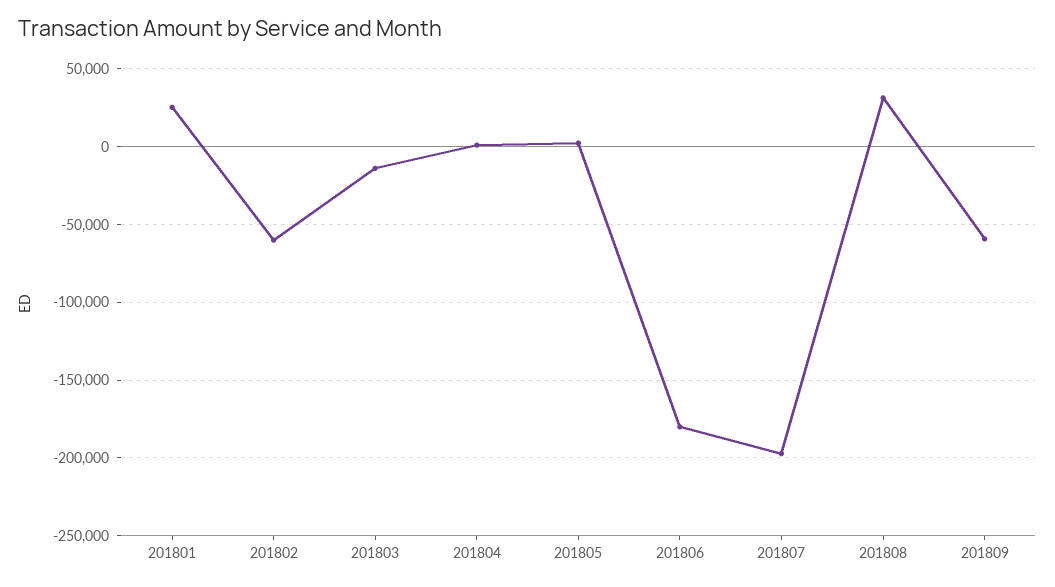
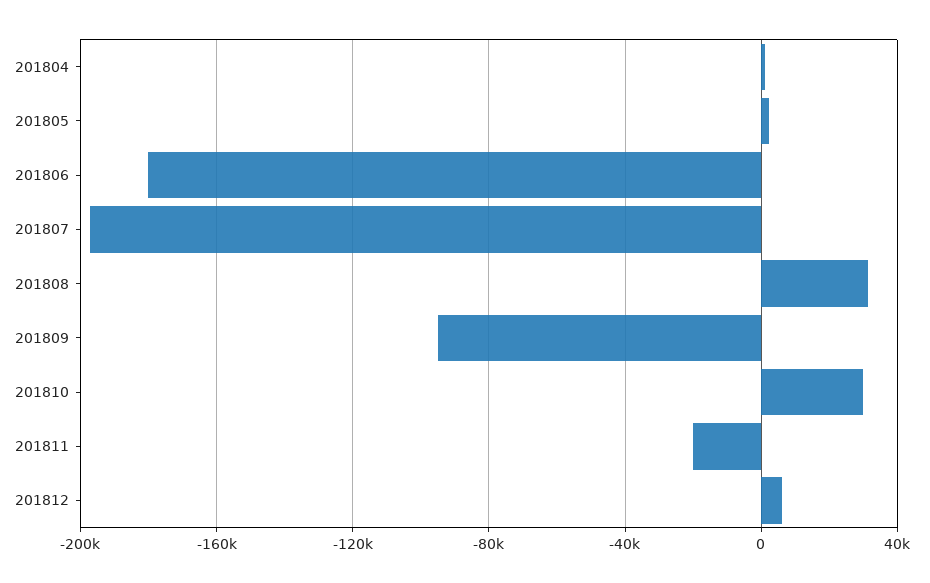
201801: 25000 -> none
201802: -60000 -> none
201803: -15000 -> none
201809: -60000 -> -95000
201810: none -> 30000
201811: none -> -20000
201812: none -> 5000

